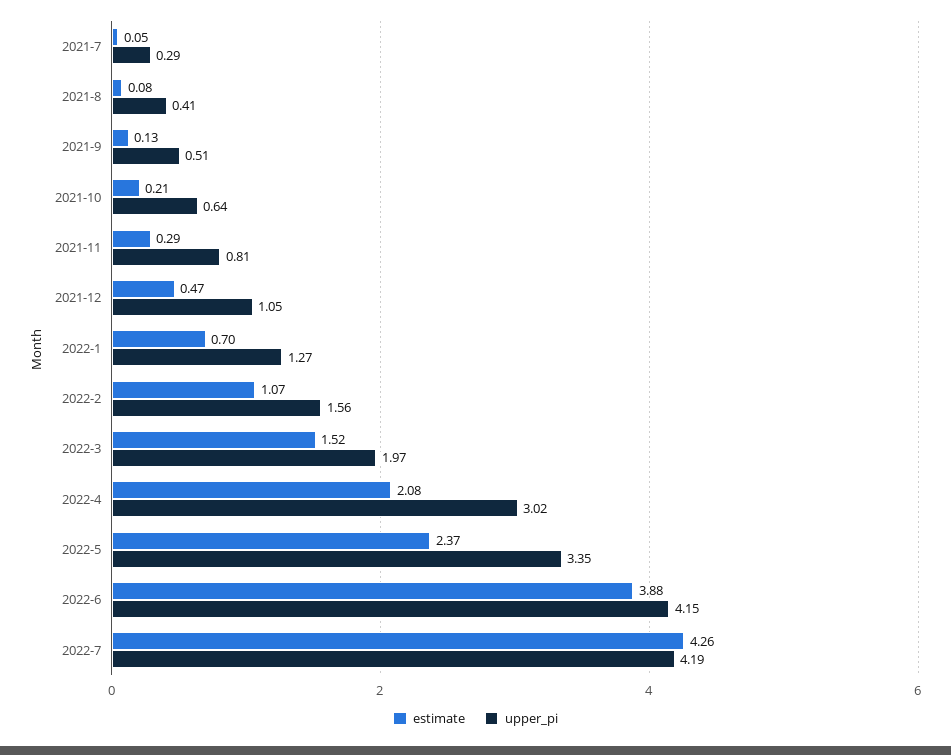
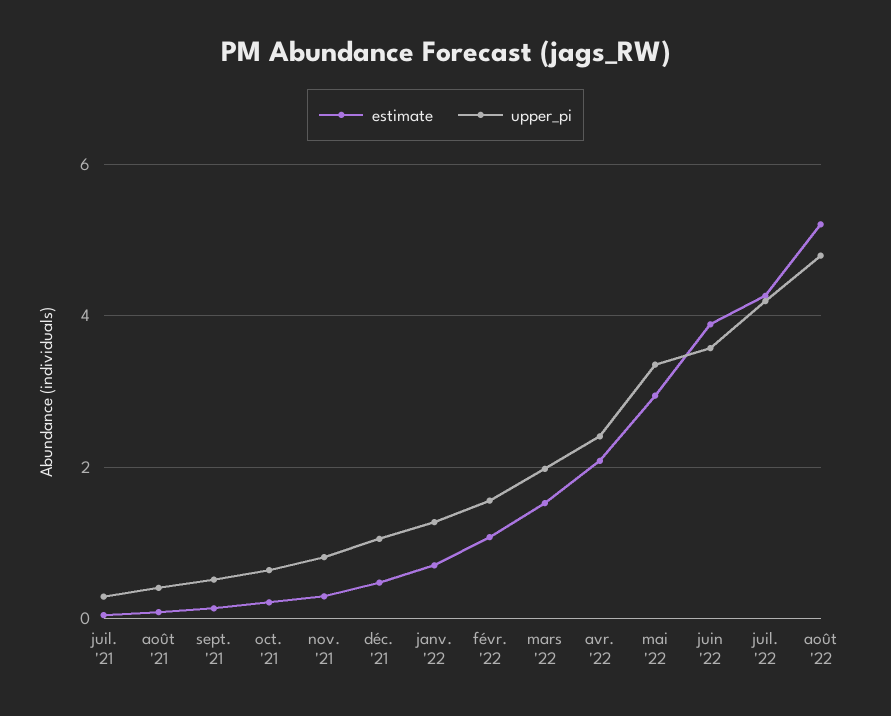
upper_pi, 2022-4: 3.02 -> 2.4
estimate, 2022-5: 2.37 -> 3
upper_pi, 2022-6: 4.15 -> 3.6
estimate, août '22: none -> 5.2
upper_pi, août '22: none -> 4.8

